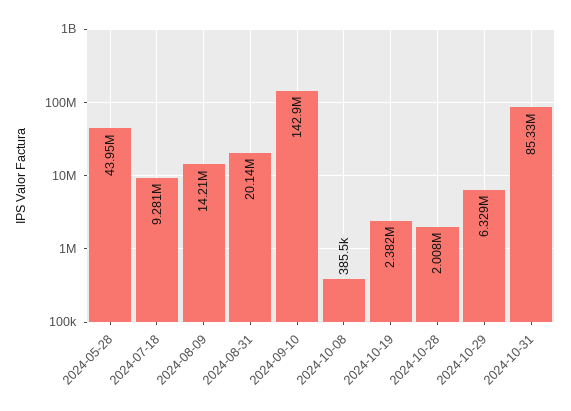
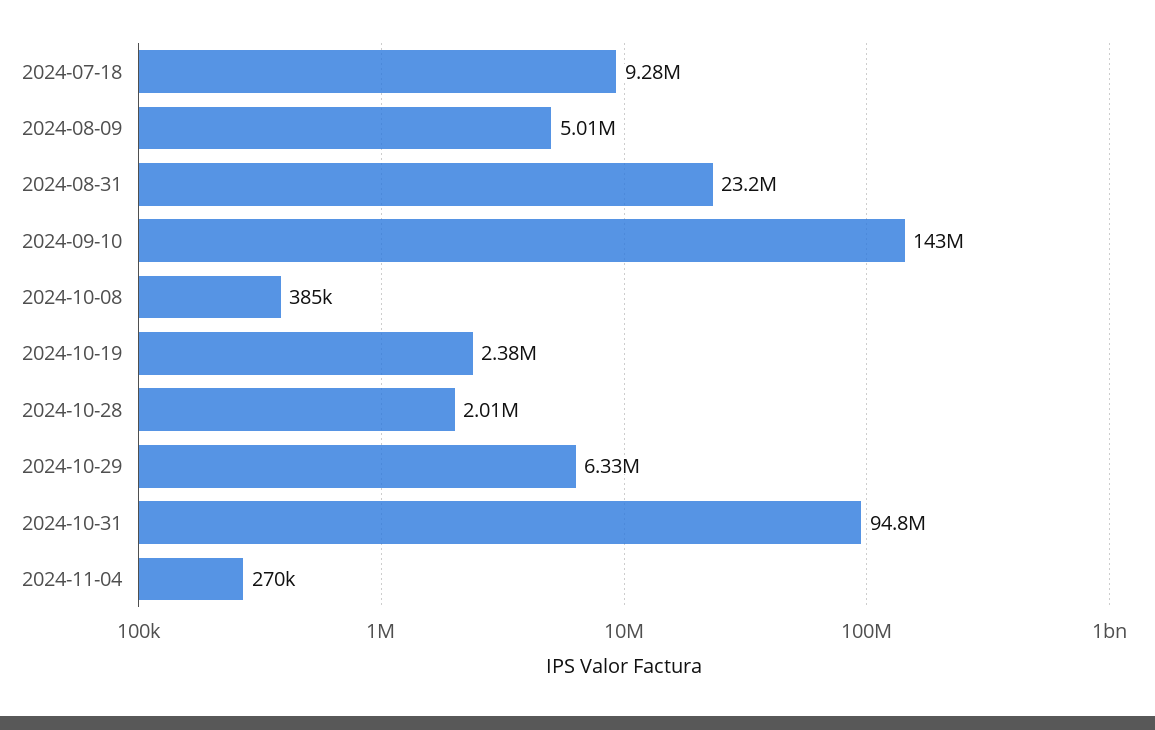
2024-05-28: 43950000 -> none
2024-08-09: 14210000 -> 5010000
2024-08-31: 20140000 -> 23200000
2024-10-31: 85330000 -> 94800000
2024-11-04: none -> 270000

